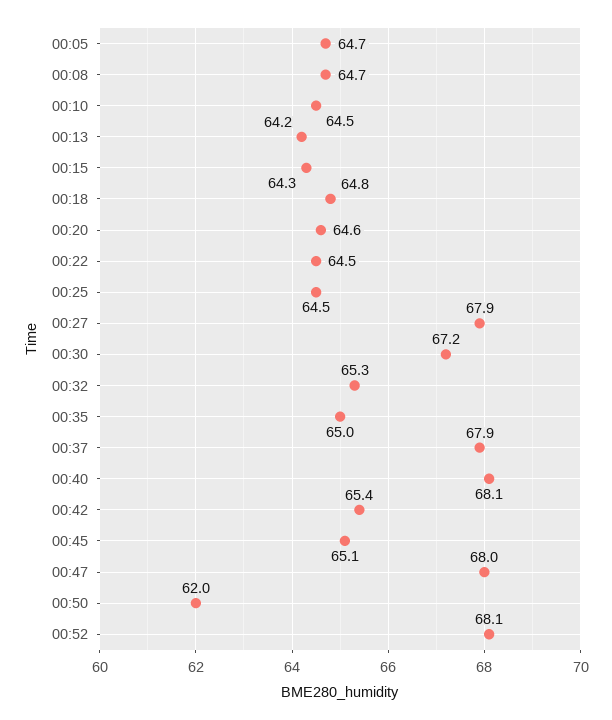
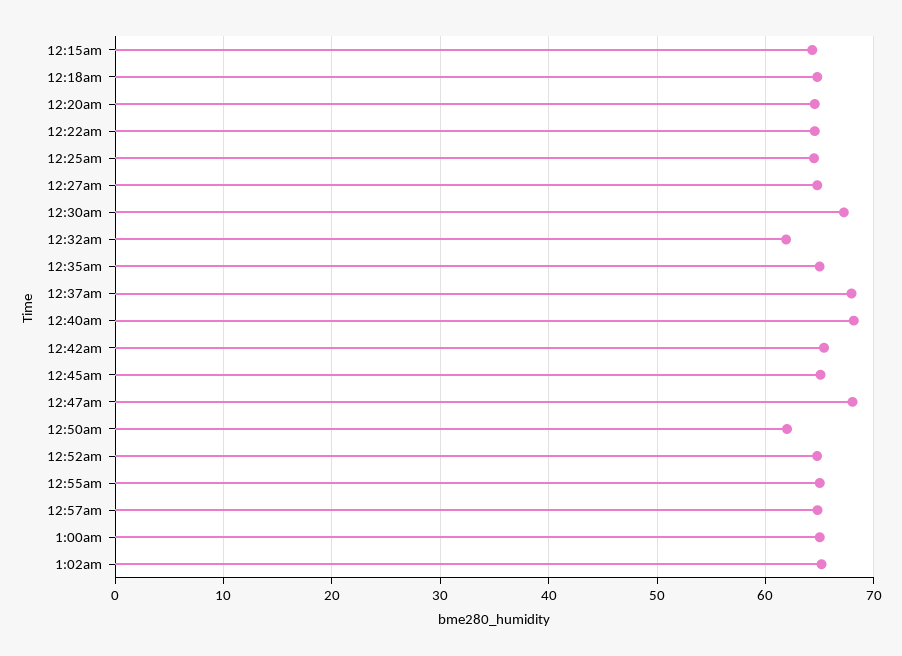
00:05: 64.7 -> none
00:08: 64.7 -> none
00:10: 64.5 -> none
00:13: 64.2 -> none
00:27: 67.9 -> 65
00:32: 65.3 -> 62
00:52: 68.1 -> 65
12:55am: none -> 65
12:57am: none -> 65
1:00am: none -> 65
1:02am: none -> 65

